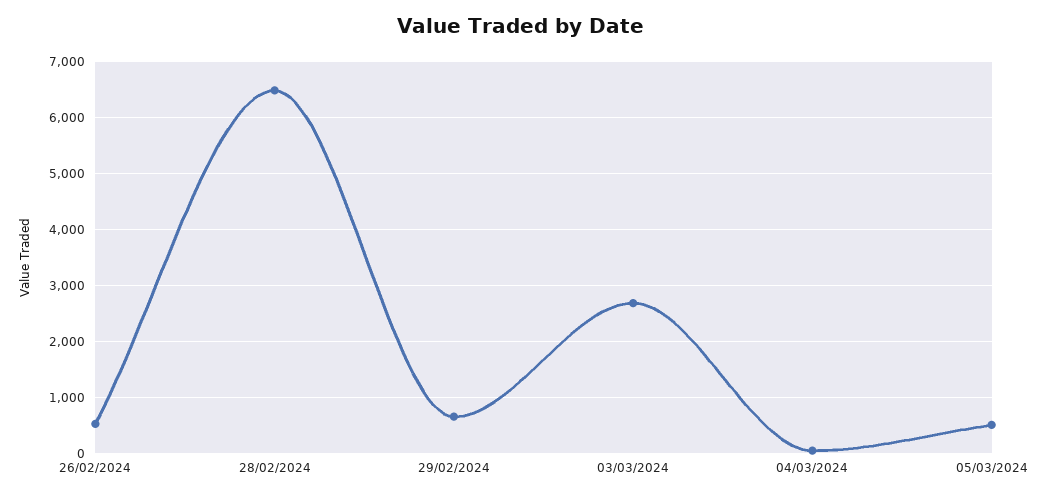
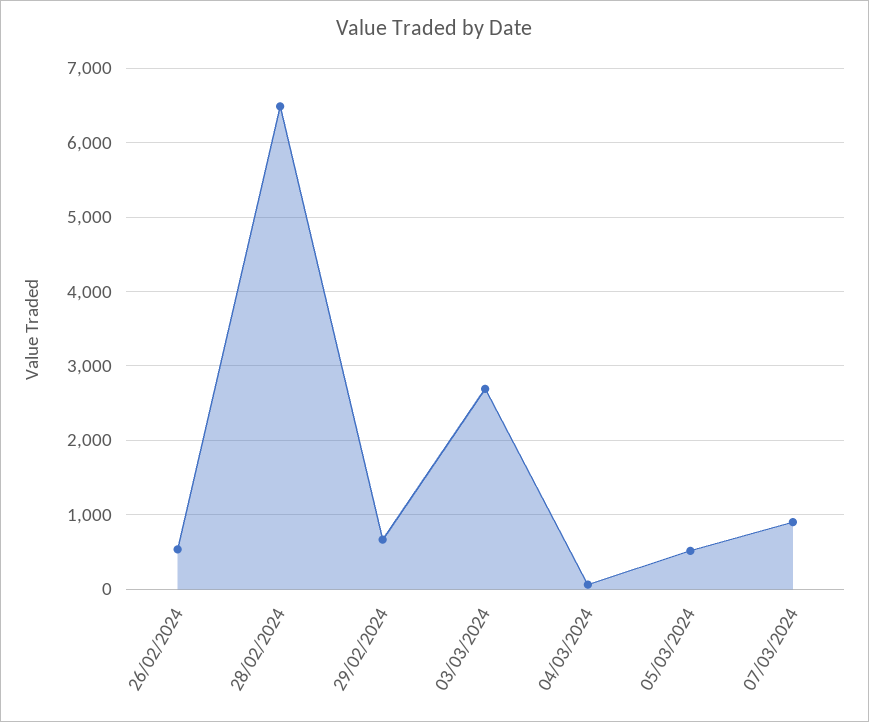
07/03/2024: none -> 900

